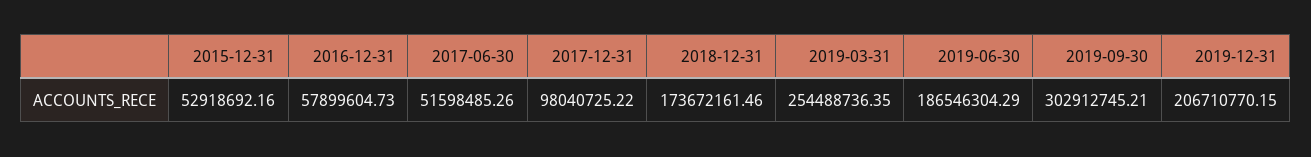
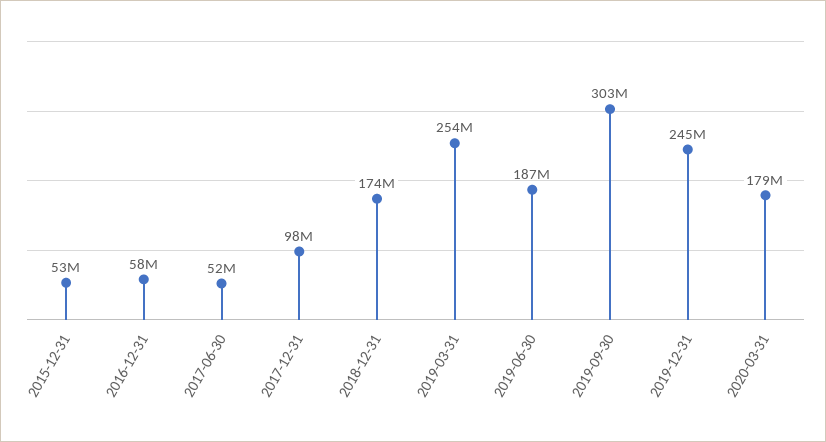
2019-12-31: 206710770.15 -> 245000000
2020-03-31: none -> 179000000

